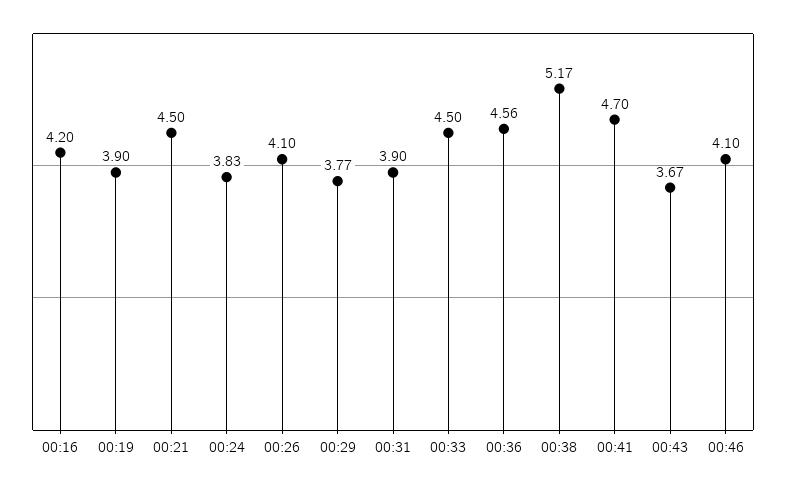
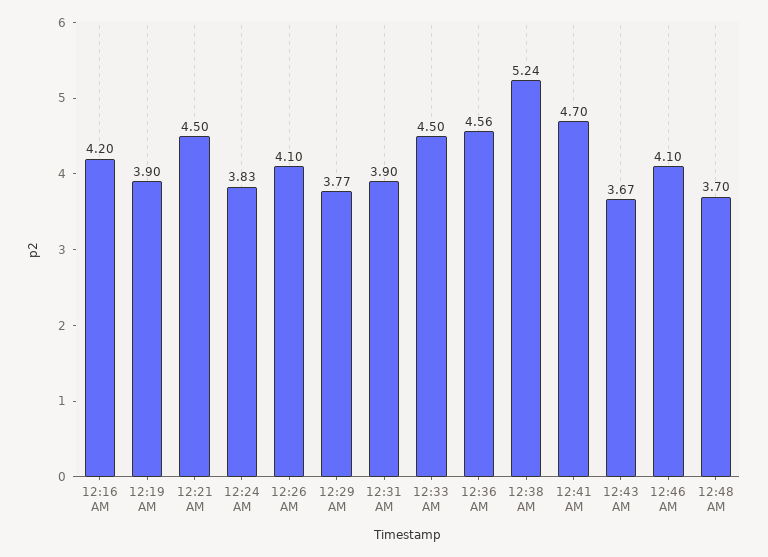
00:38: 5.17 -> 5.24
12:48 AM: none -> 3.7

